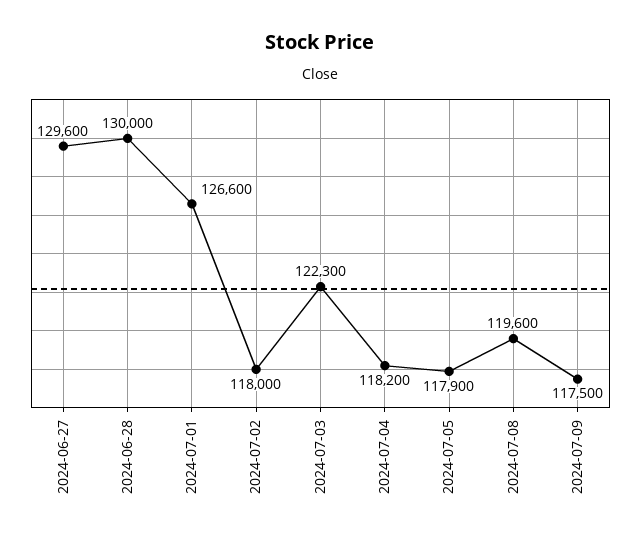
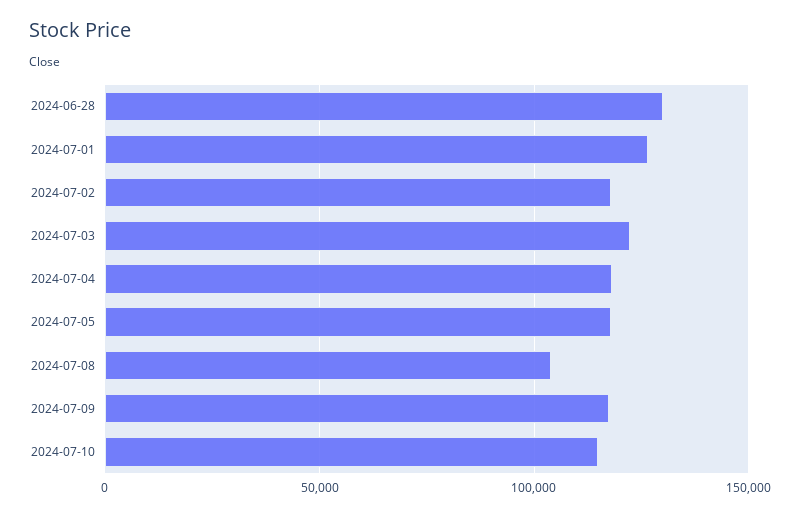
2024-06-27: 129600 -> none
2024-07-08: 119600 -> 105000
2024-07-10: none -> 115000

